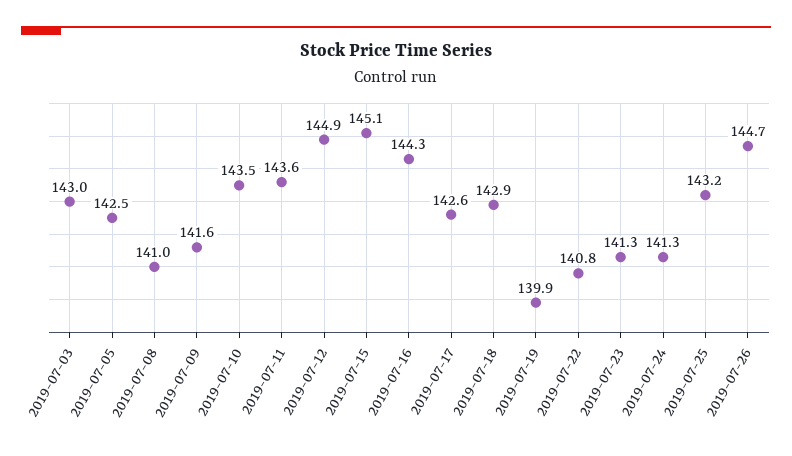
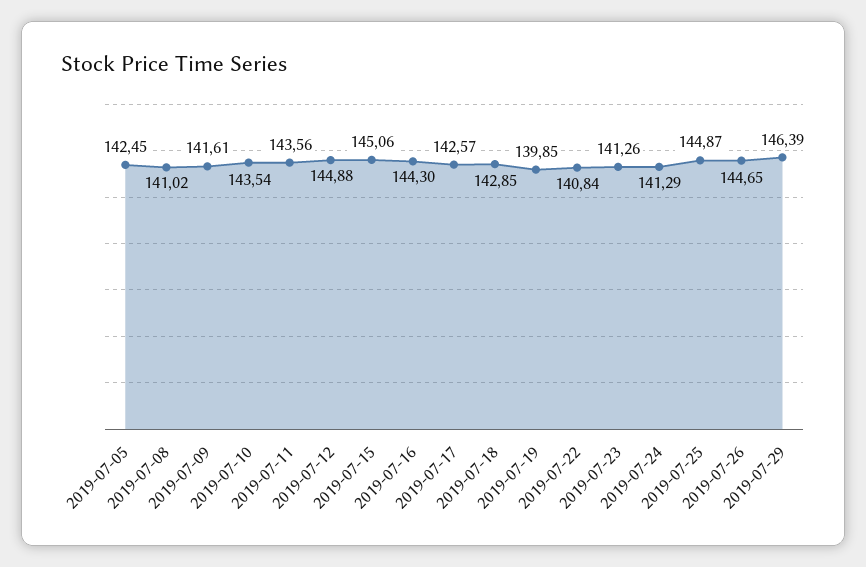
2019-07-03: 143 -> none
2019-07-25: 143.2 -> 144.87
2019-07-29: none -> 146.39

